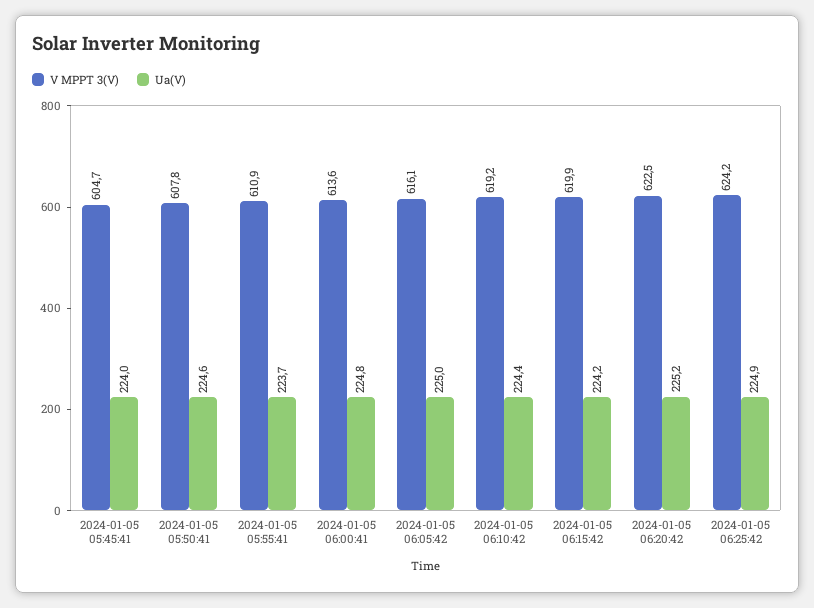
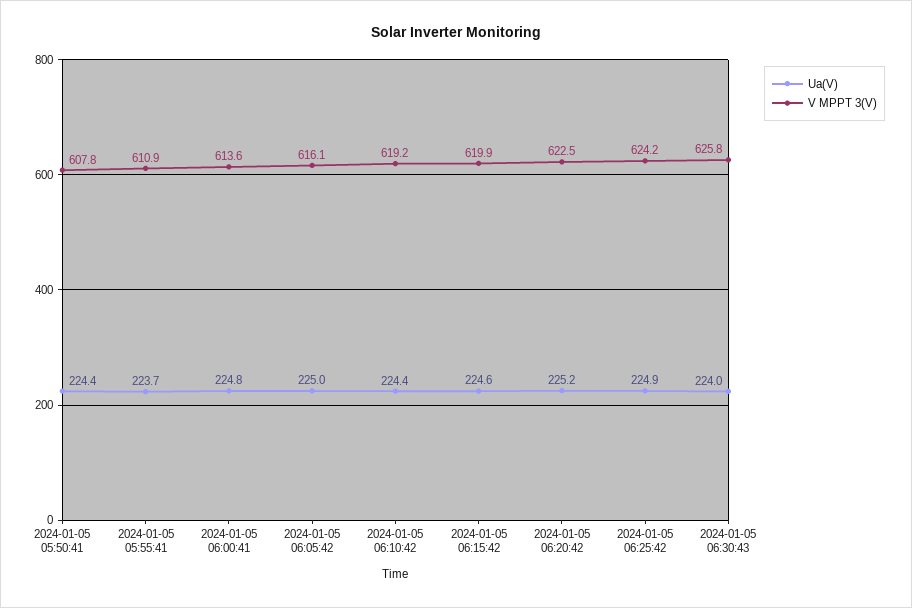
V MPPT 3(V), 2024-01-05 05:45:41: 604.7 -> none
Ua(V), 2024-01-05 05:45:41: 224 -> none
Ua(V), 2024-01-05 05:50:41: 224.6 -> 224.4
Ua(V), 2024-01-05 06:15:42: 224.2 -> 224.6
Ua(V), 2024-01-05 06:30:43: none -> 224
V MPPT 3(V), 2024-01-05 06:30:43: none -> 625.8

